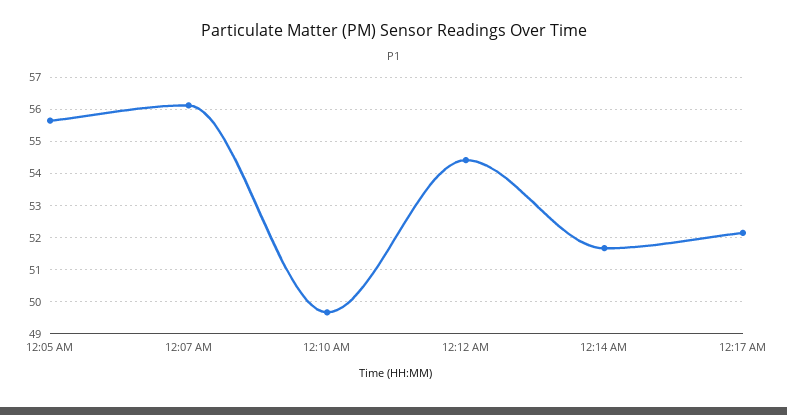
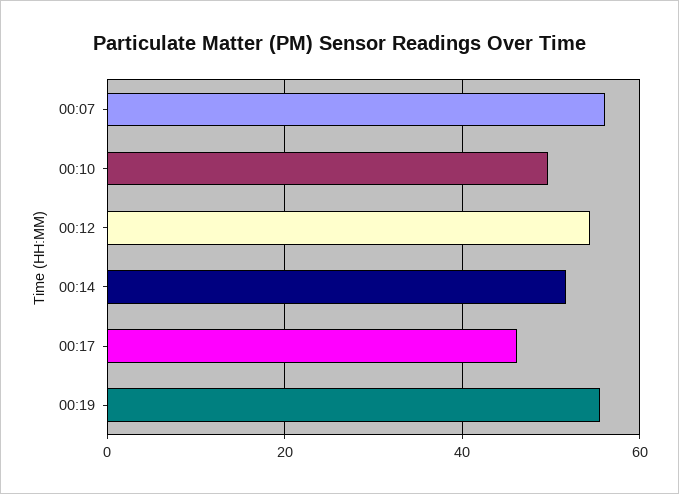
12:05 AM: 55.6 -> none
12:17 AM: 52.2 -> 46
00:19: none -> 56

